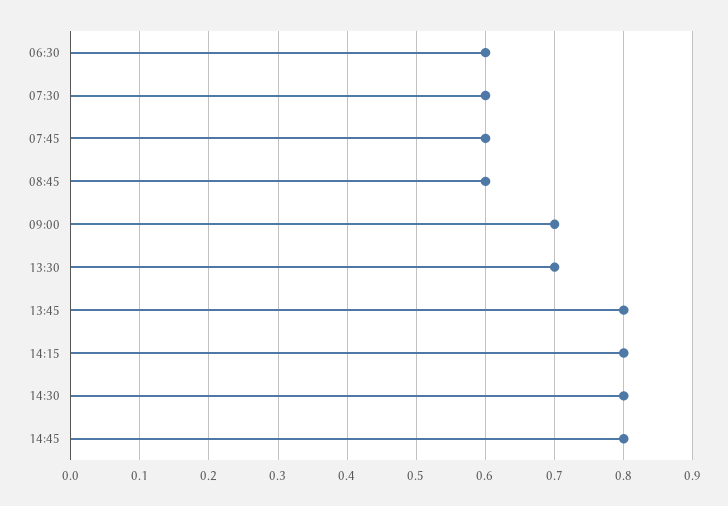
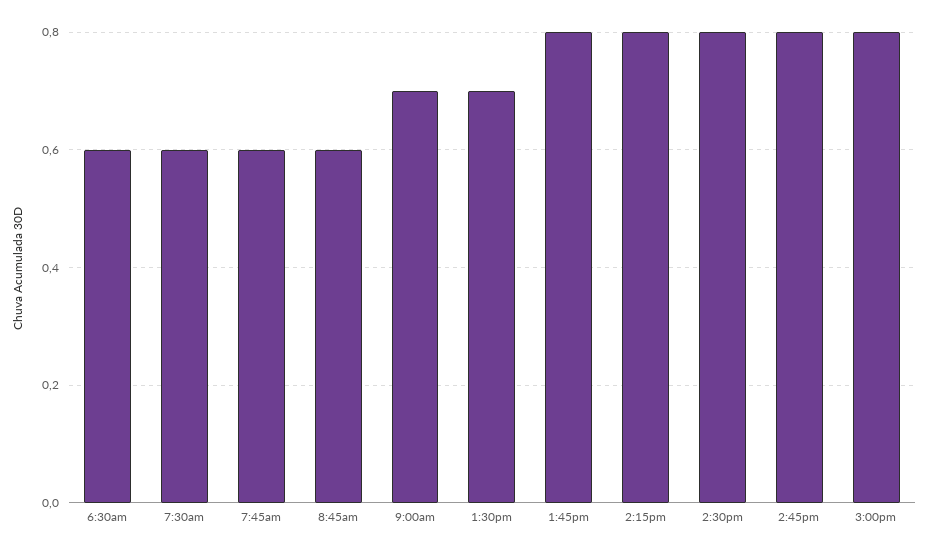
3:00pm: none -> 0.8

